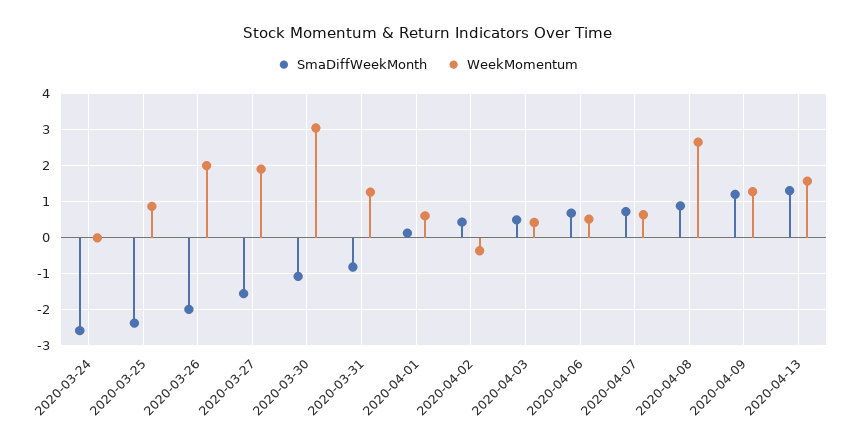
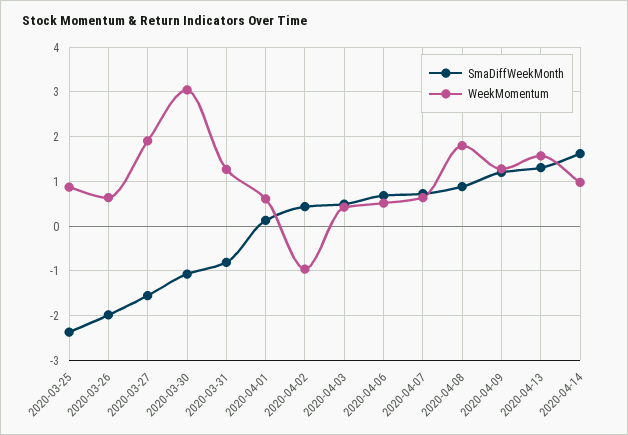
SmaDiffWeekMonth, 2020-03-24: -2.6 -> none
WeekMomentum, 2020-03-24: 0 -> none
WeekMomentum, 2020-03-26: 2 -> 0.6
WeekMomentum, 2020-04-02: -0.4 -> -1
WeekMomentum, 2020-04-08: 2.6 -> 1.8
SmaDiffWeekMonth, 2020-04-14: none -> 1.6
WeekMomentum, 2020-04-14: none -> 1

